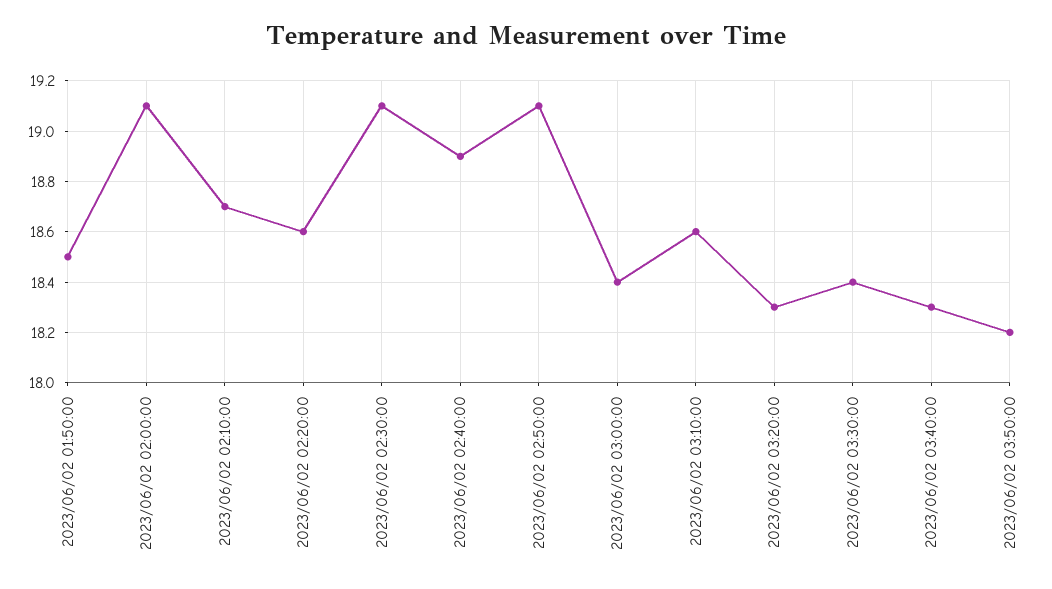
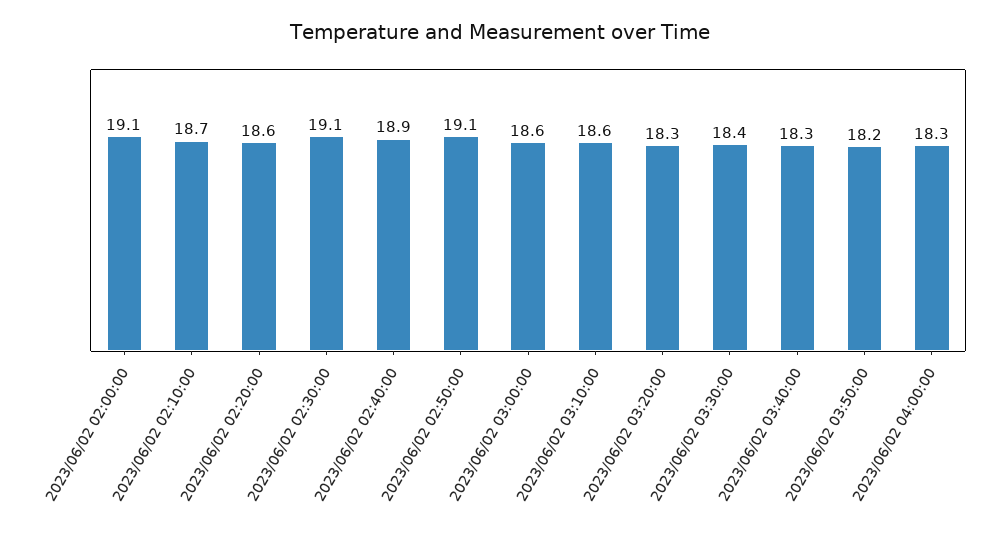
2023/06/02 01:50:00: 18.5 -> none
2023/06/02 03:00:00: 18.4 -> 18.6
2023/06/02 04:00:00: none -> 18.3

